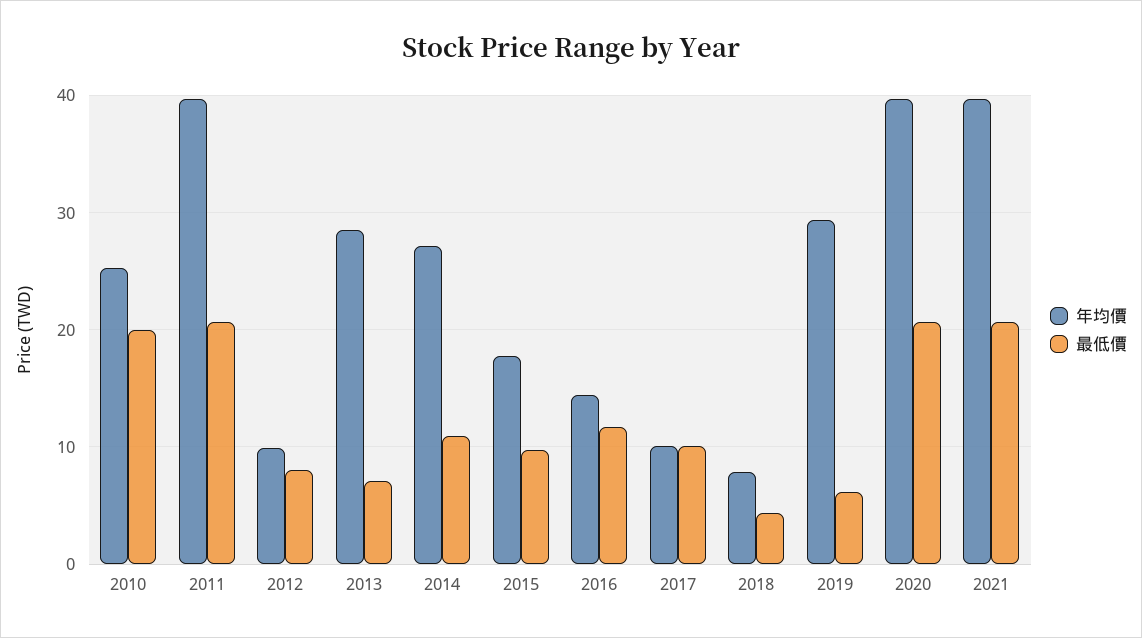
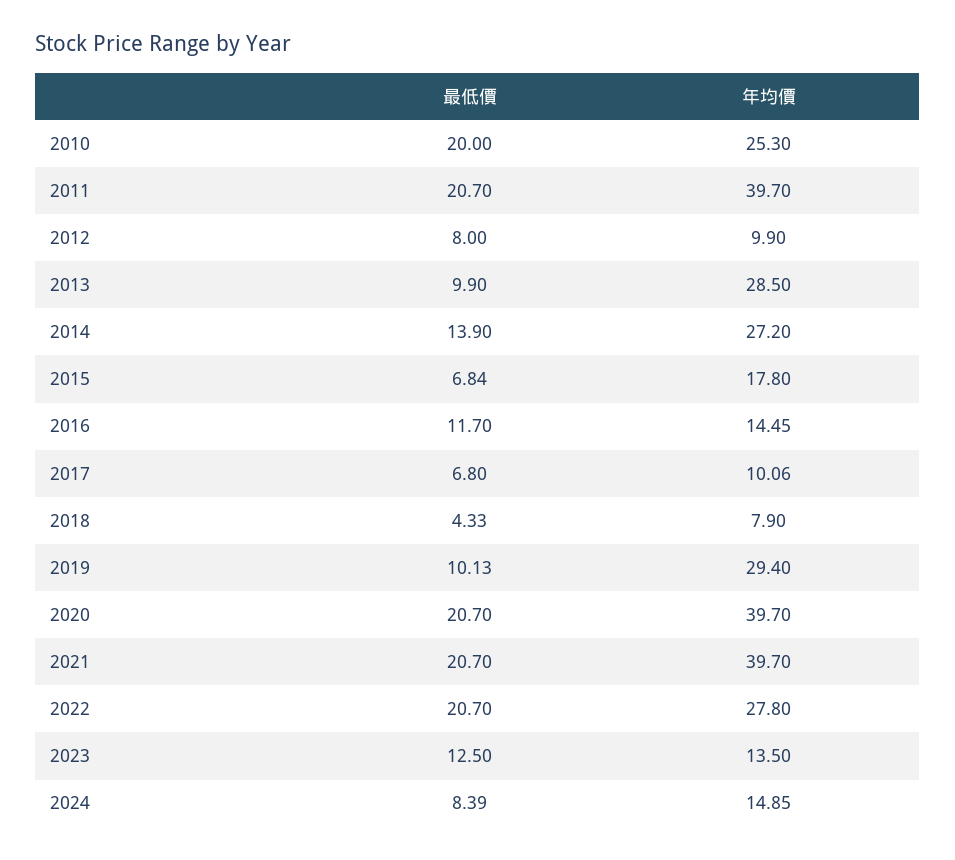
最低價, 2013: 7 -> 9.9
最低價, 2014: 11 -> 13.9
最低價, 2015: 10 -> 6.84
最低價, 2017: 10 -> 6.8
最低價, 2019: 6 -> 10.13
最低價, 2022: none -> 20.7
年均價, 2022: none -> 27.8
最低價, 2023: none -> 12.5
年均價, 2023: none -> 13.5
最低價, 2024: none -> 8.39
年均價, 2024: none -> 14.85

